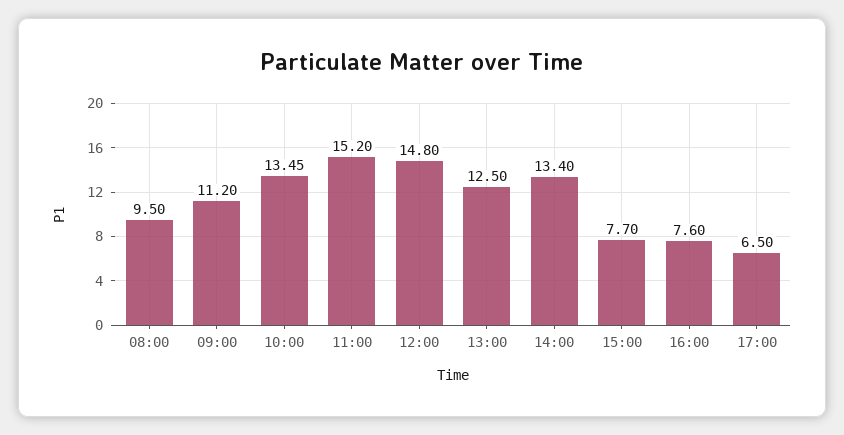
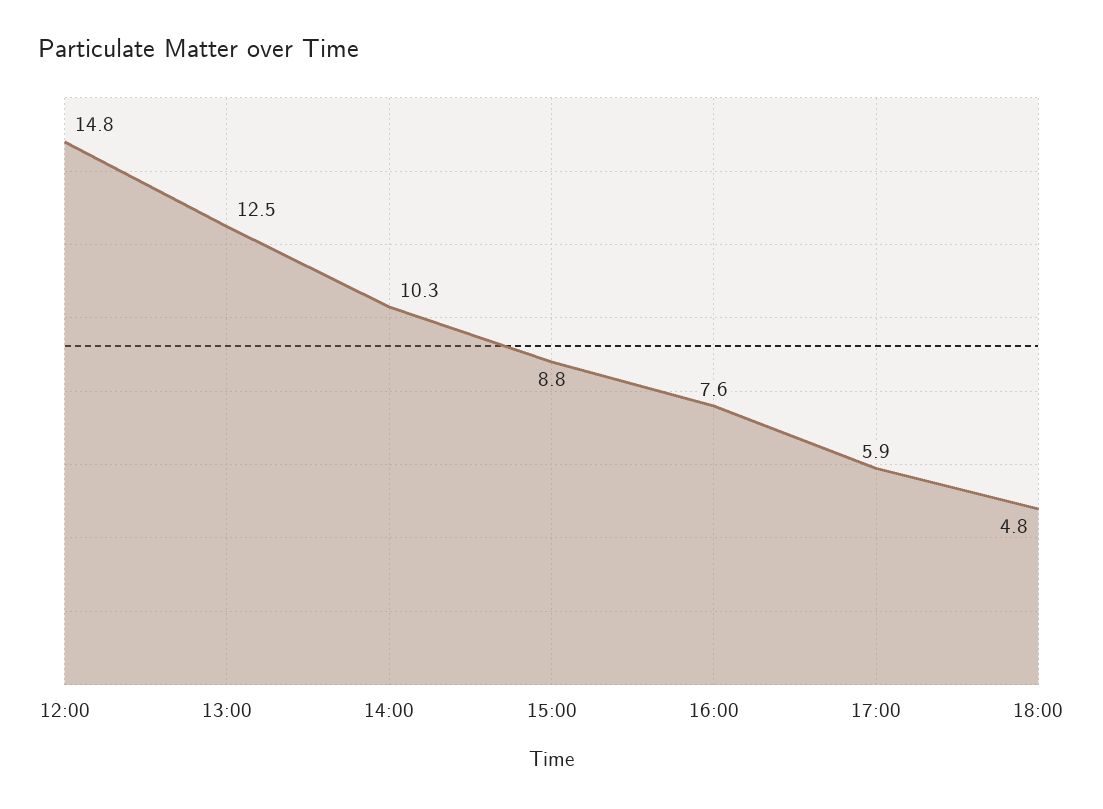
08:00: 9.5 -> none
09:00: 11.2 -> none
10:00: 13.45 -> none
11:00: 15.2 -> none
14:00: 13.4 -> 10.3
15:00: 7.7 -> 8.8
17:00: 6.5 -> 5.9
18:00: none -> 4.8

